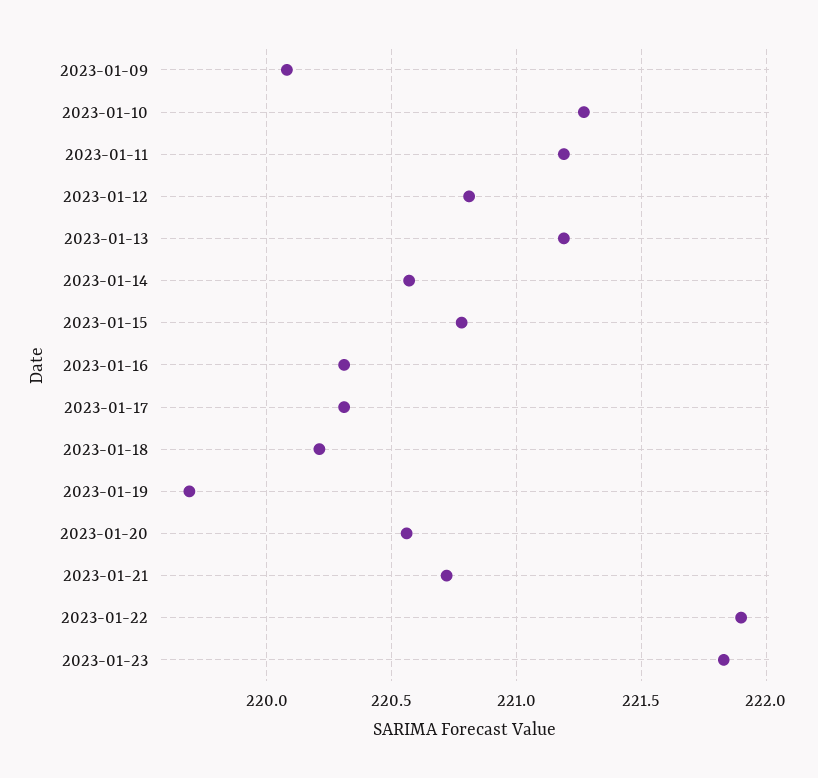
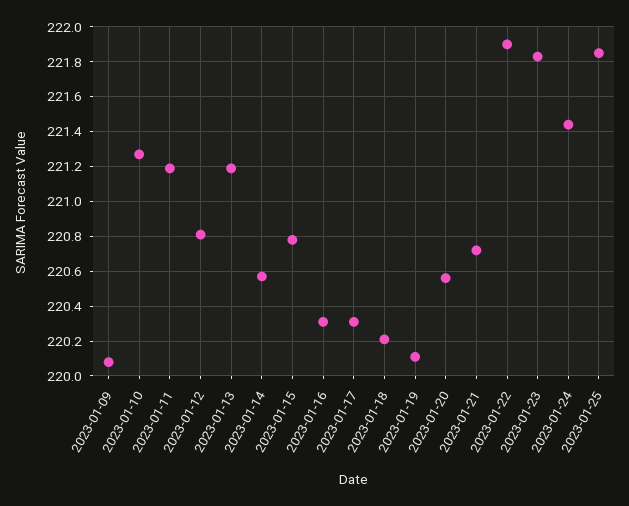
2023-01-19: 219.7 -> 220.1
2023-01-24: none -> 221.45
2023-01-25: none -> 221.85

